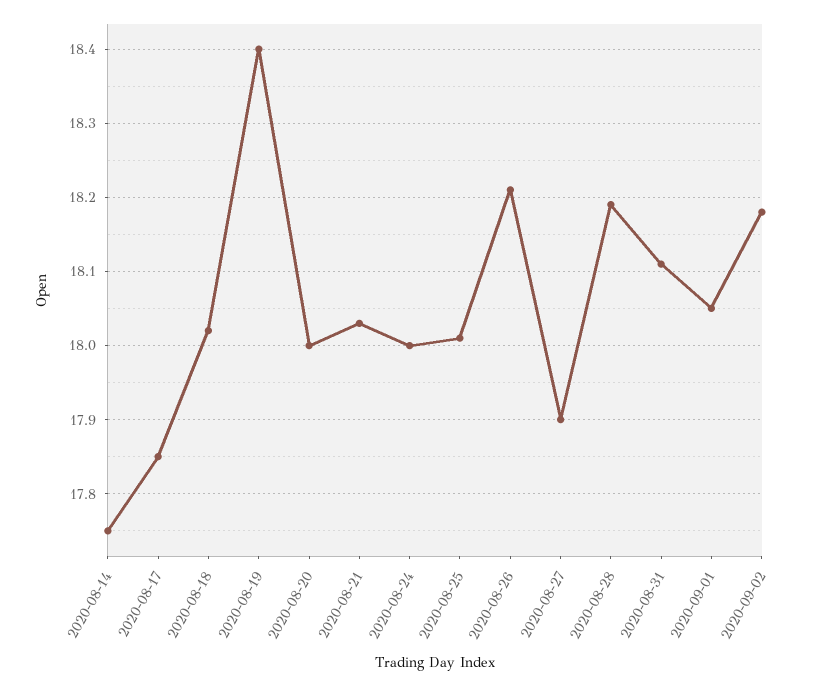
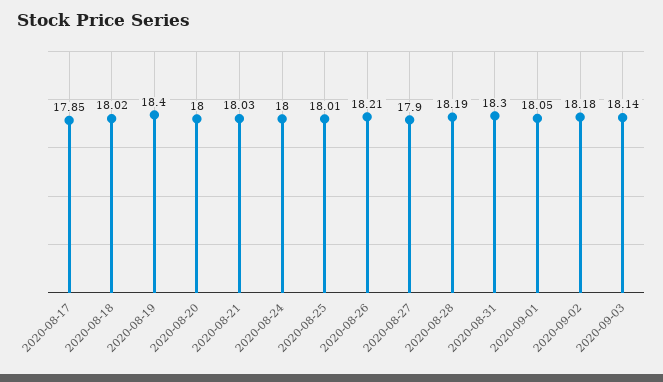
2020-08-14: 17.75 -> none
2020-08-31: 18.11 -> 18.3
2020-09-03: none -> 18.14

